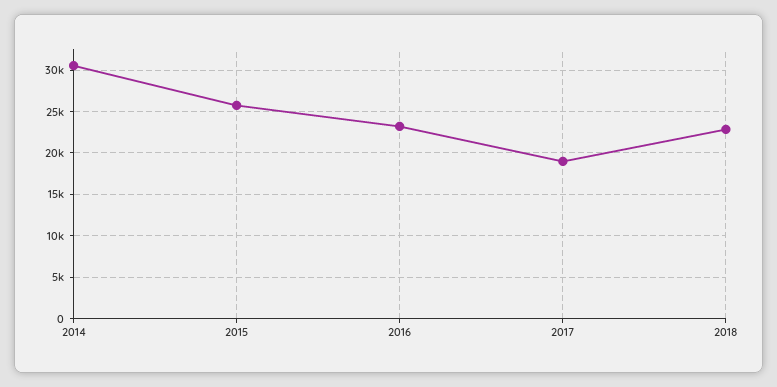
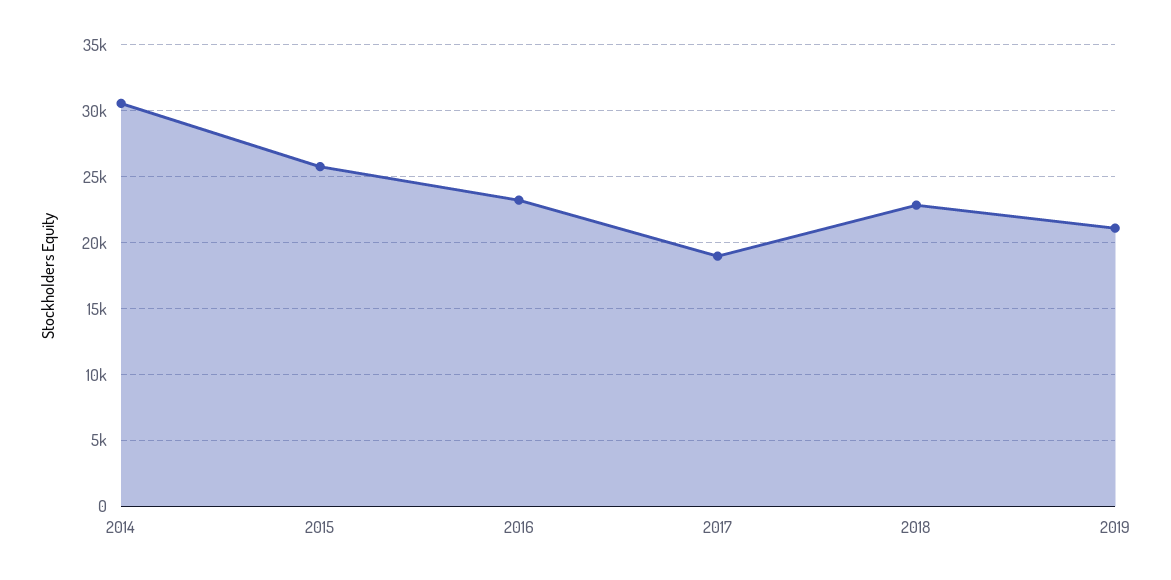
2019: none -> 21000

